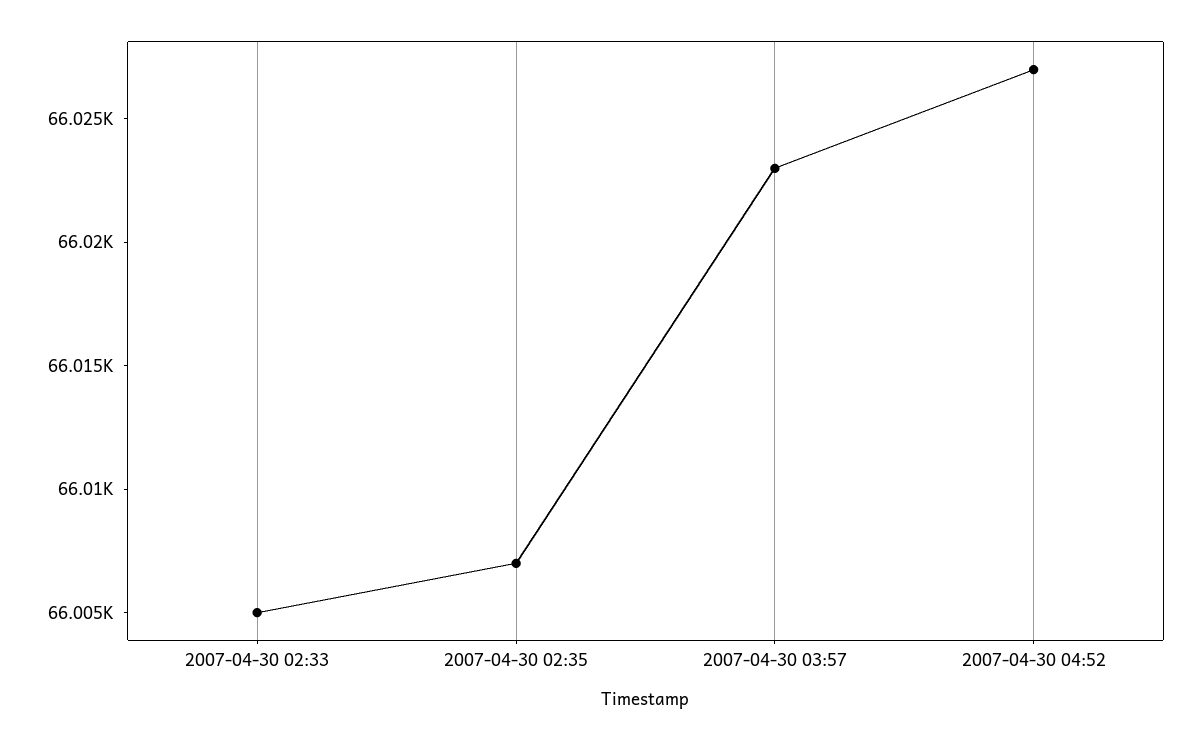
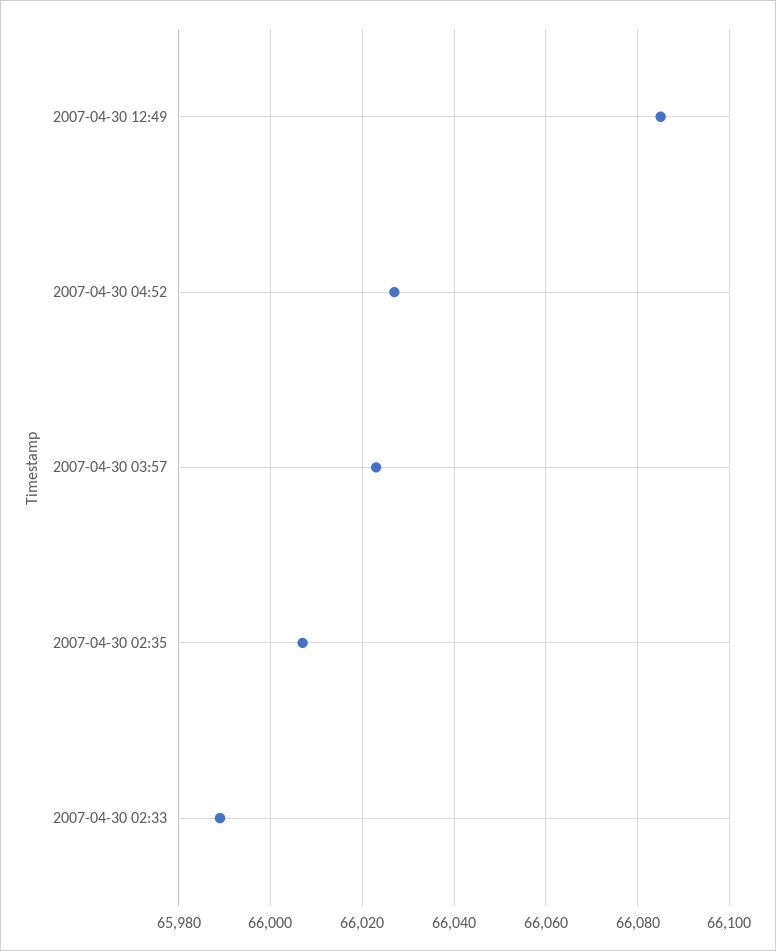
2007-04-30 02:33: 66005 -> 65990
2007-04-30 12:49: none -> 66085

